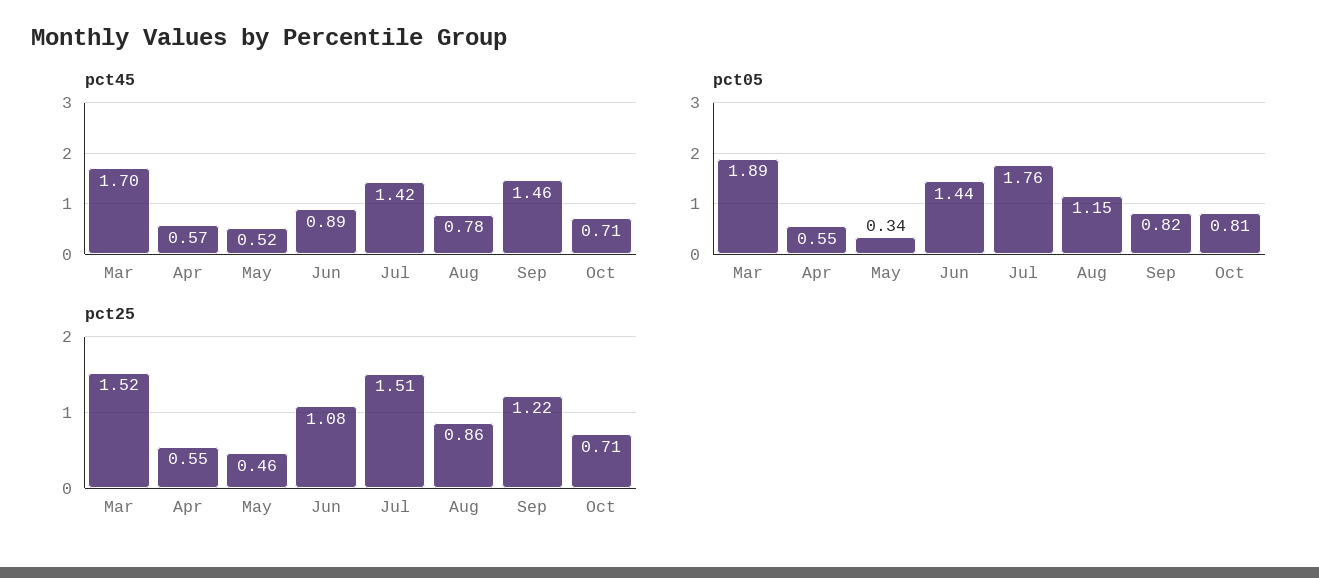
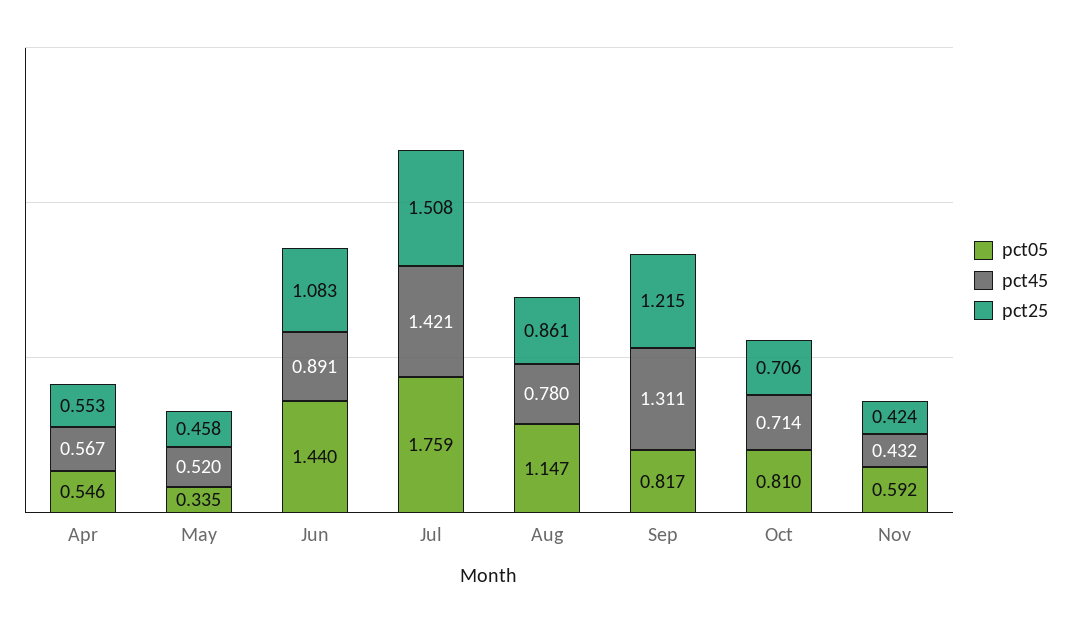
pct45, Mar: 1.7 -> none
pct45, Sep: 1.46 -> 1.311
pct05, Mar: 1.89 -> none
pct25, Mar: 1.52 -> none
pct05, Nov: none -> 0.592
pct45, Nov: none -> 0.432
pct25, Nov: none -> 0.424

